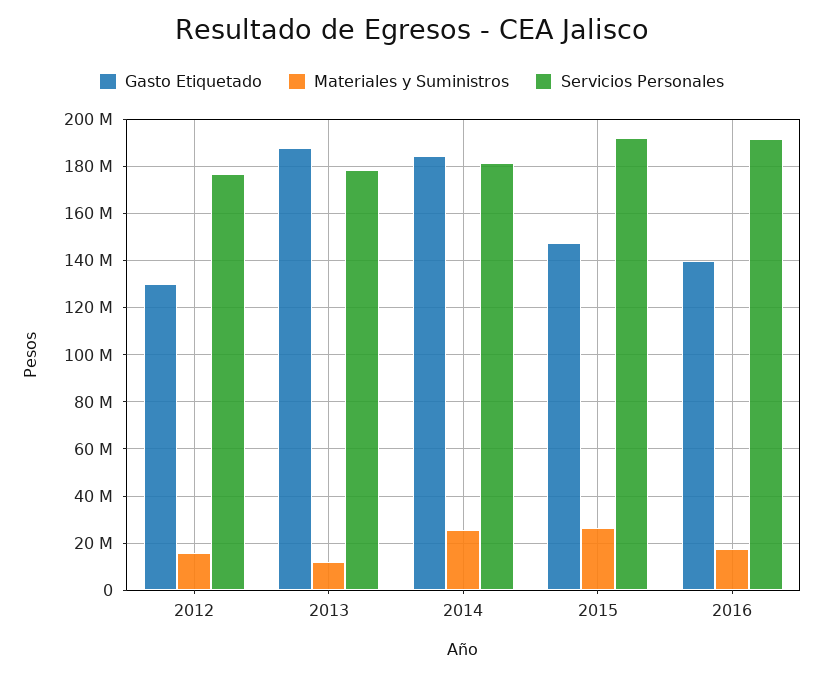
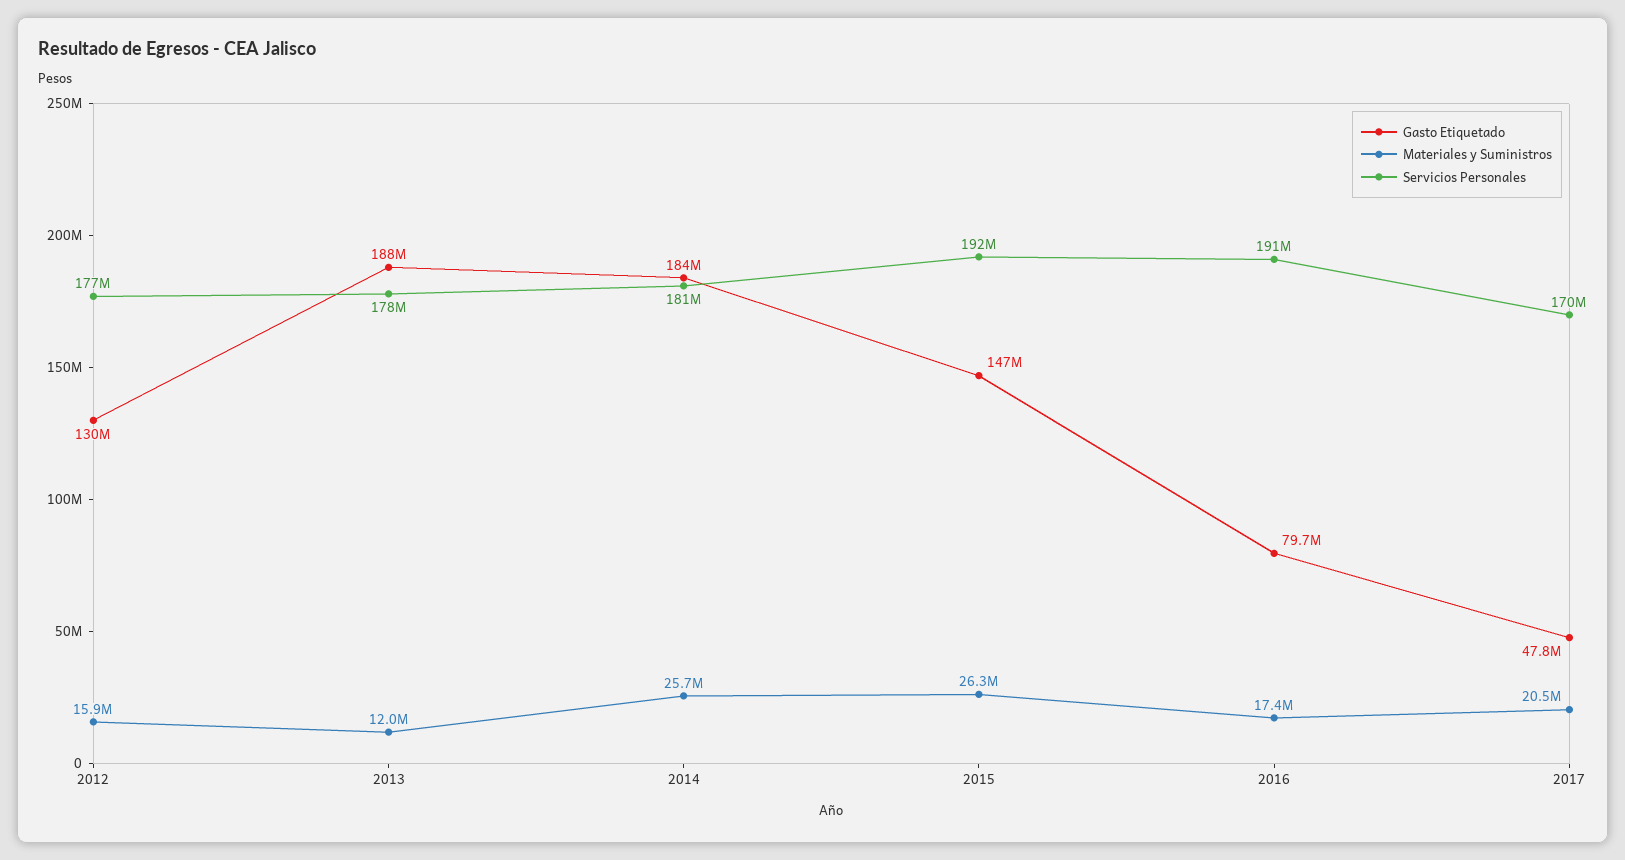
Gasto Etiquetado, 2016: 140000000 -> 79700000
Gasto Etiquetado, 2017: none -> 47800000
Materiales y Suministros, 2017: none -> 20500000
Servicios Personales, 2017: none -> 170000000

